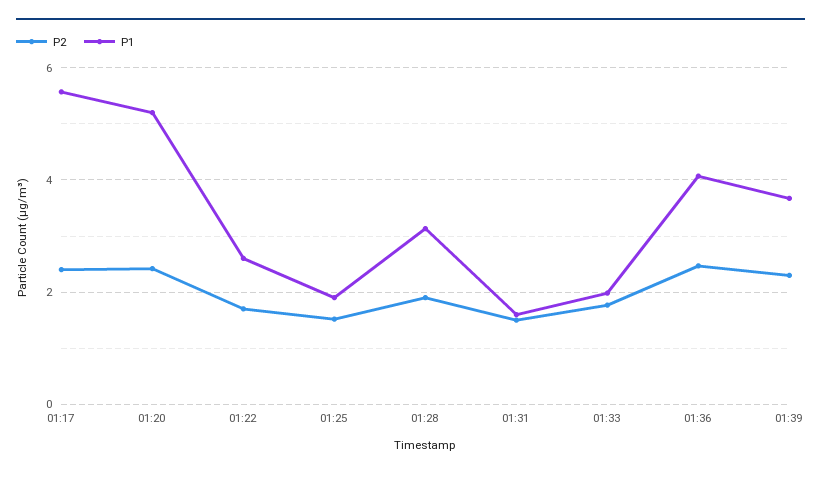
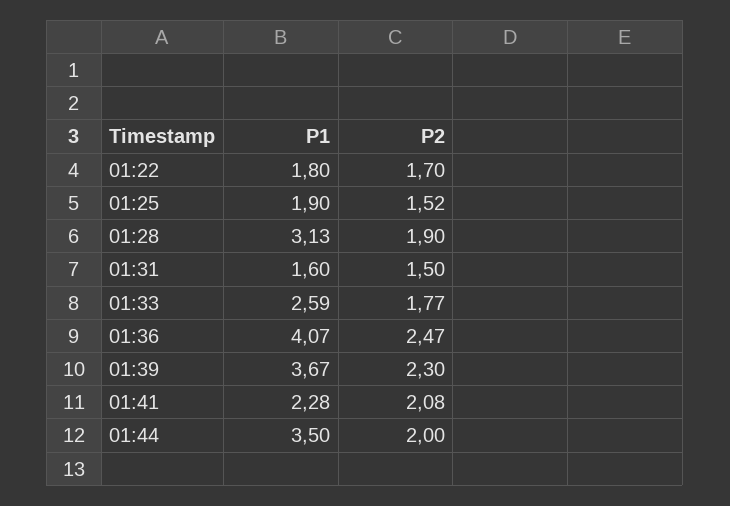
P2, 01:17: 2.4 -> none
P1, 01:17: 5.6 -> none
P2, 01:20: 2.4 -> none
P1, 01:20: 5.2 -> none
P1, 01:22: 2.6 -> 1.8
P1, 01:33: 2 -> 2.59
P1, 01:41: none -> 2.28
P2, 01:41: none -> 2.08
P1, 01:44: none -> 3.5
P2, 01:44: none -> 2

